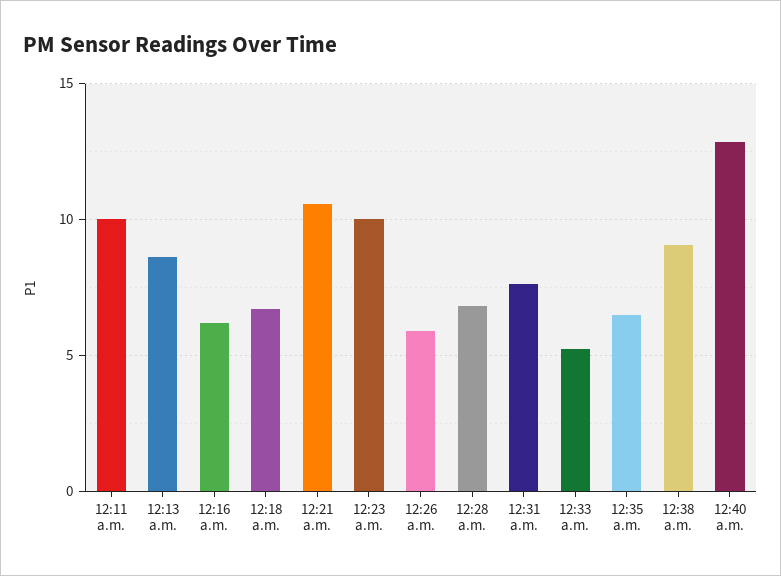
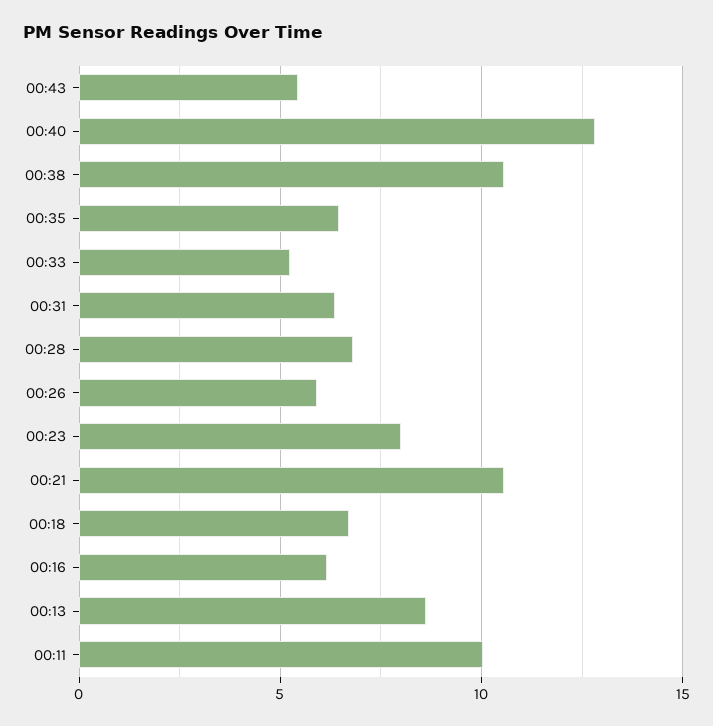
12:23 a.m.: 10 -> 8
12:31 a.m.: 7.5 -> 6.5
12:38 a.m.: 9 -> 10.5
00:43: none -> 5.5

